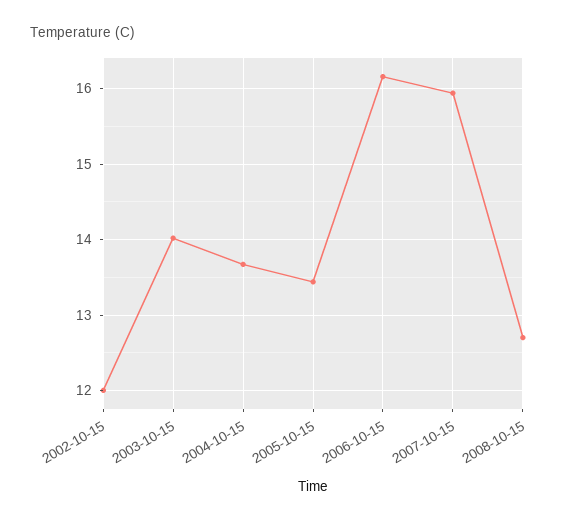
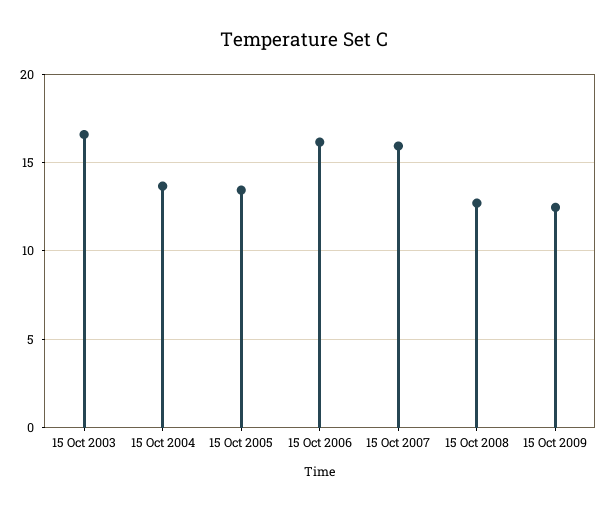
2002-10-15: 12 -> none
2003-10-15: 14 -> 16.5
15 Oct 2009: none -> 12.5

